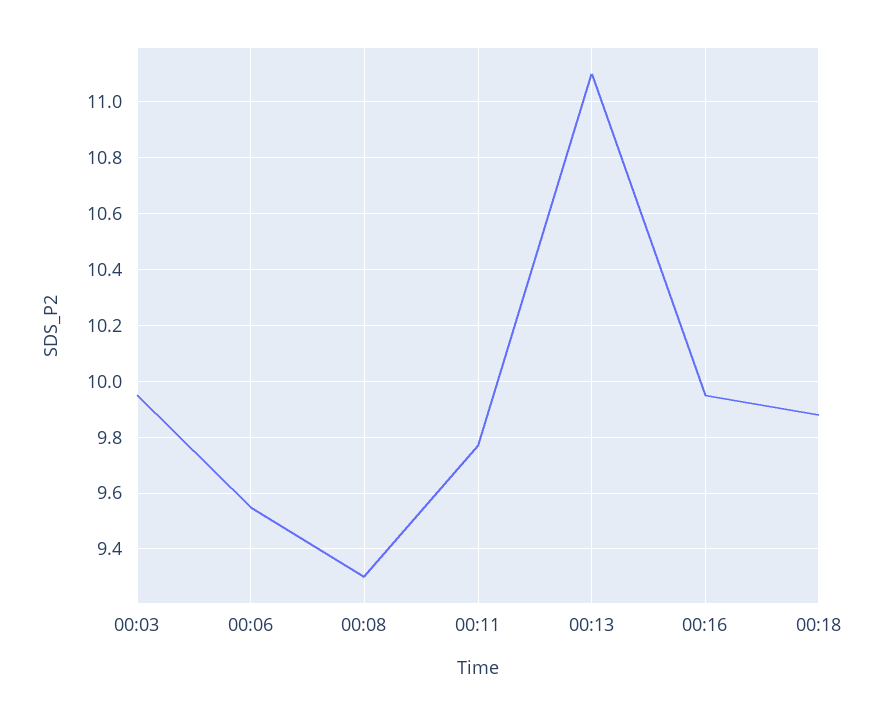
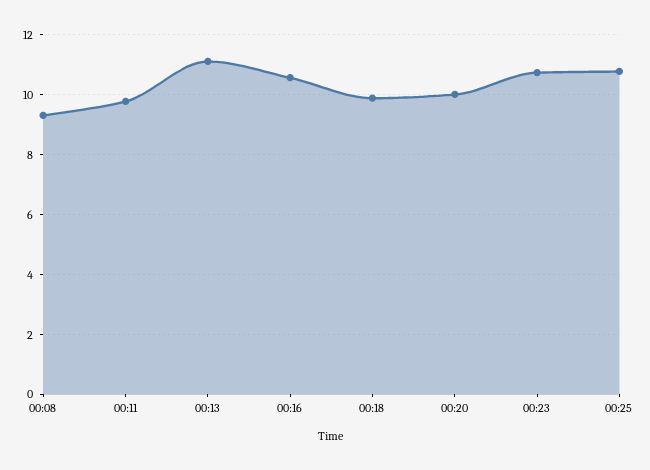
00:03: 9.95 -> none
00:06: 9.55 -> none
00:16: 9.95 -> 10.5
00:20: none -> 10
00:23: none -> 10.75
00:25: none -> 10.75

